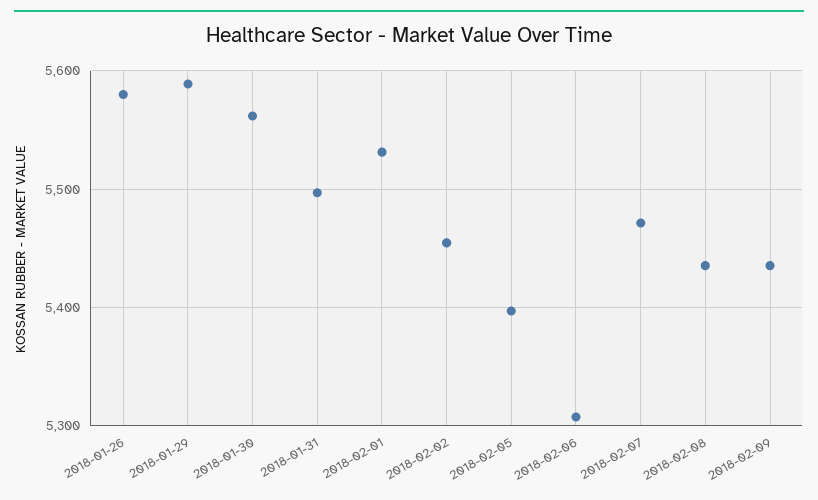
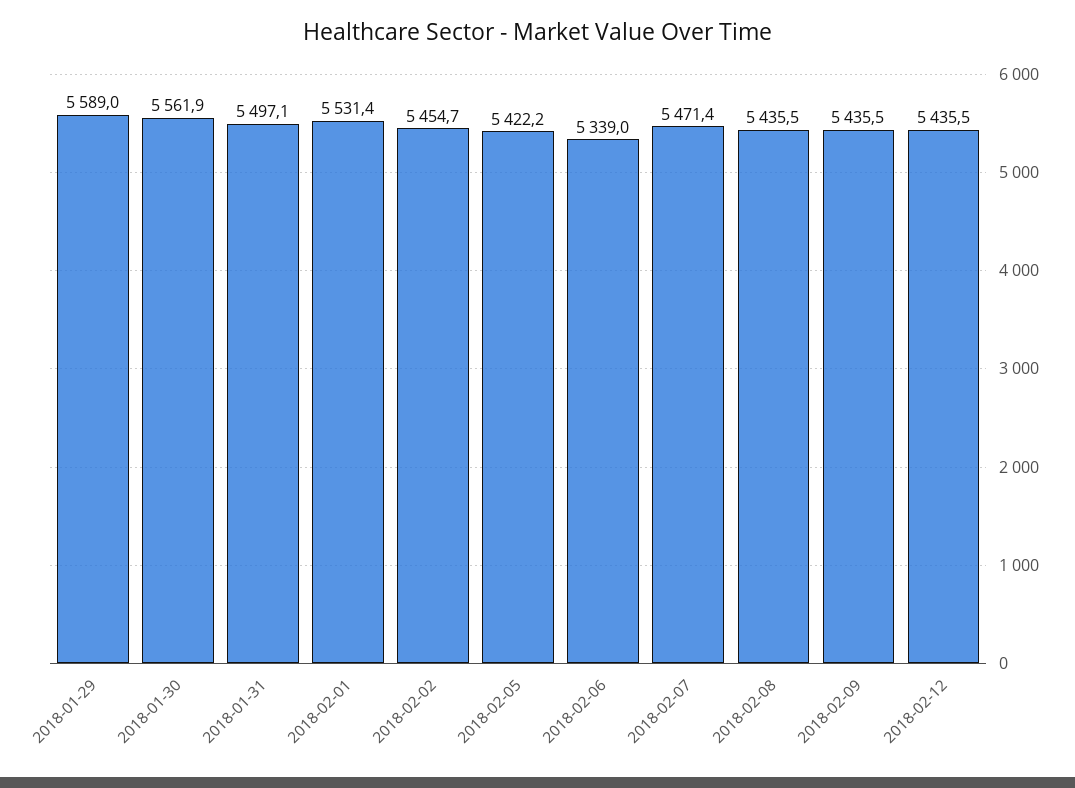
2018-01-26: 5580 -> none
2018-02-05: 5400 -> 5422.2
2018-02-06: 5310 -> 5339
2018-02-12: none -> 5435.5

